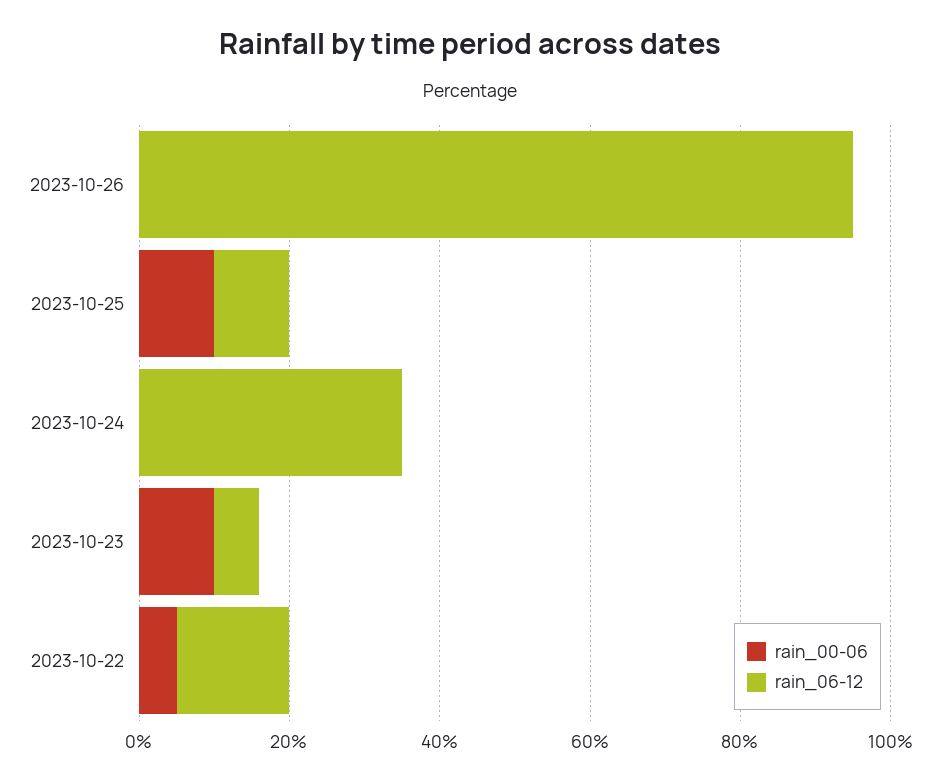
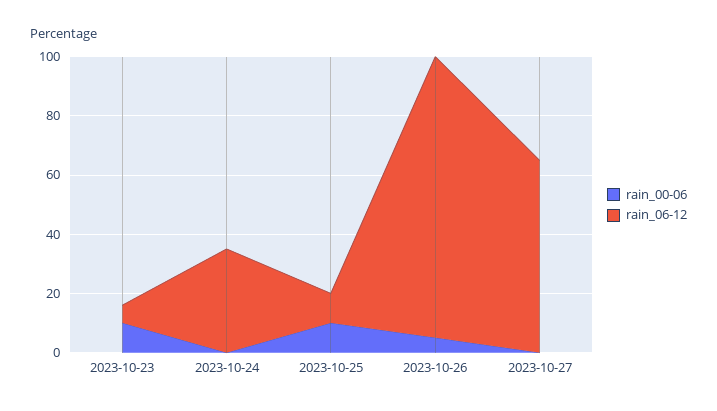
rain_00-06, 2023-10-26: 0 -> 5
rain_00-06, 2023-10-22: 5 -> none
rain_06-12, 2023-10-22: 15 -> none
rain_00-06, 2023-10-27: none -> 0
rain_06-12, 2023-10-27: none -> 65

